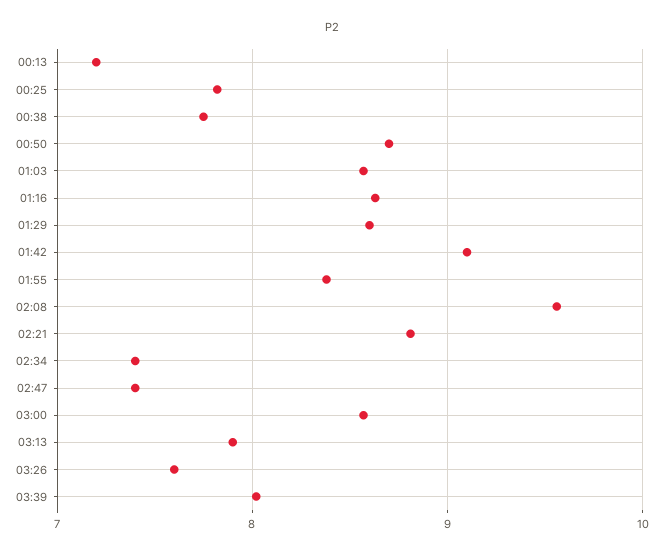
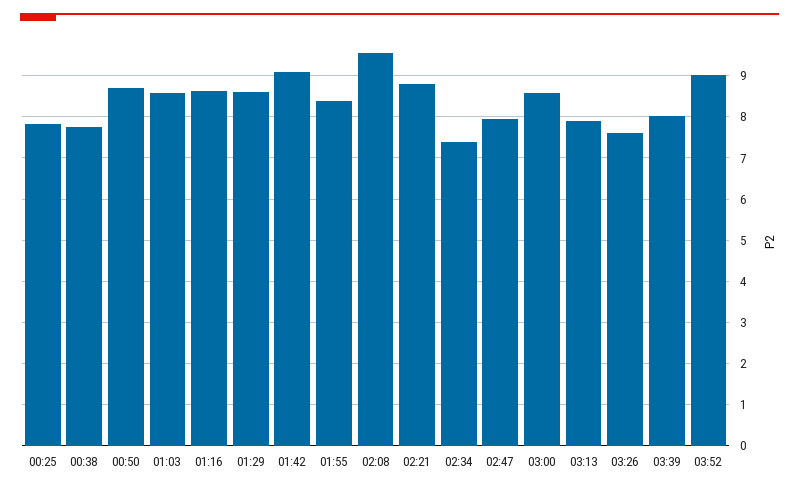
00:13: 7.2 -> none
02:47: 7.4 -> 8
03:52: none -> 9

